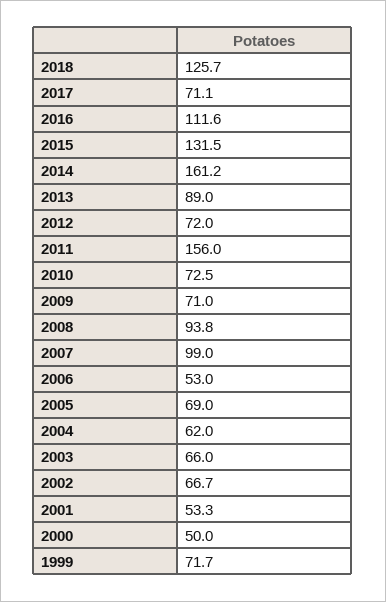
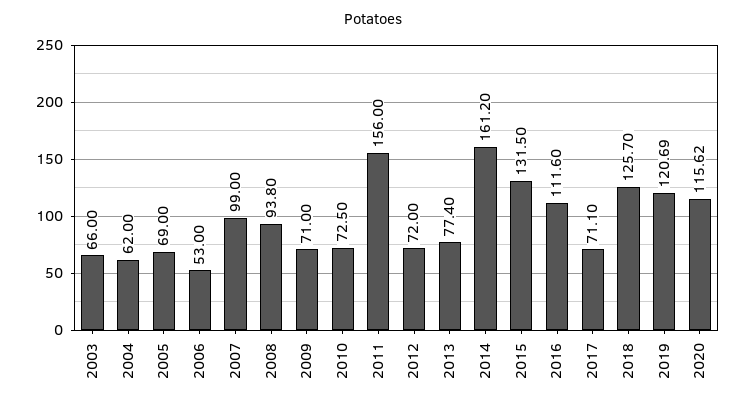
2013: 89 -> 77.4
2002: 66.7 -> none
2001: 53.3 -> none
2000: 50 -> none
1999: 71.7 -> none
2019: none -> 120.69
2020: none -> 115.62

